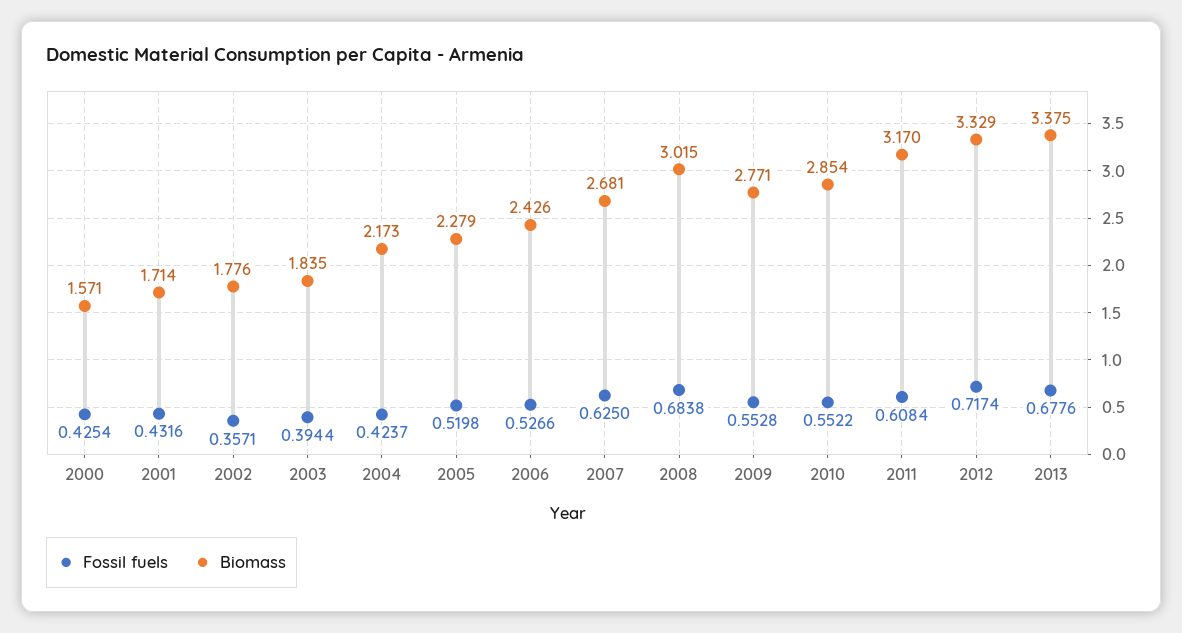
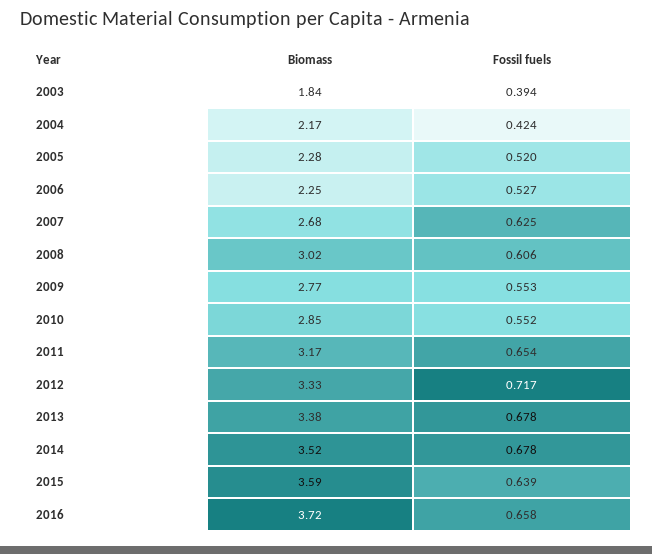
Fossil fuels, 2000: 0.4254 -> none
Biomass, 2000: 1.571 -> none
Fossil fuels, 2001: 0.4316 -> none
Biomass, 2001: 1.714 -> none
Fossil fuels, 2002: 0.3571 -> none
Biomass, 2002: 1.776 -> none
Biomass, 2006: 2.426 -> 2.25
Fossil fuels, 2008: 0.6838 -> 0.606
Fossil fuels, 2011: 0.6084 -> 0.654
Biomass, 2014: none -> 3.52
Fossil fuels, 2014: none -> 0.678
Biomass, 2015: none -> 3.59
Fossil fuels, 2015: none -> 0.639
Biomass, 2016: none -> 3.72
Fossil fuels, 2016: none -> 0.658

